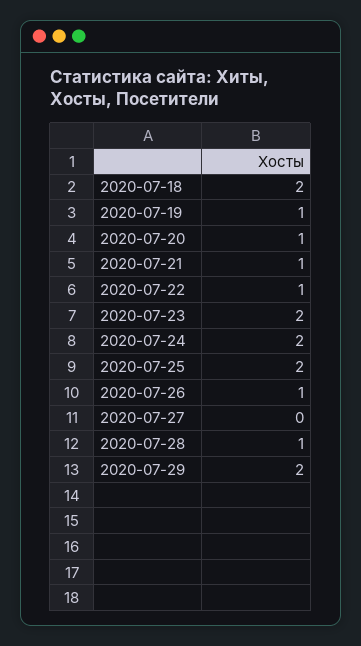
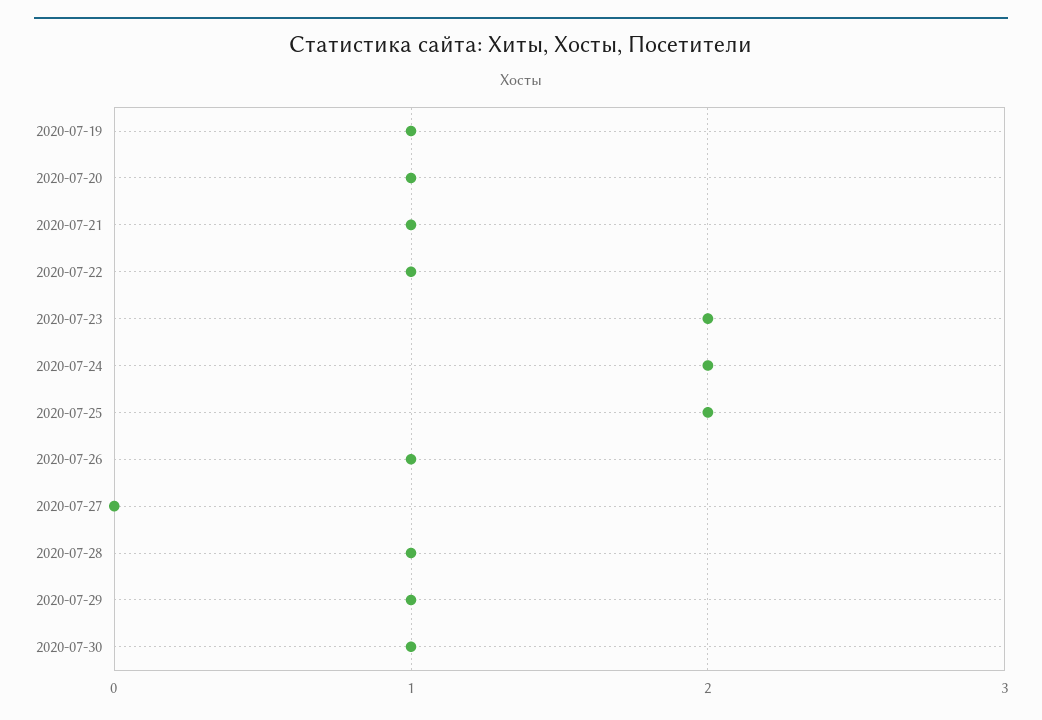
2020-07-18: 2 -> none
2020-07-29: 2 -> 1
2020-07-30: none -> 1

